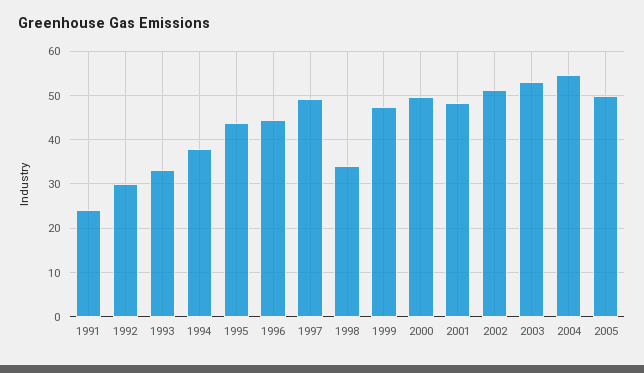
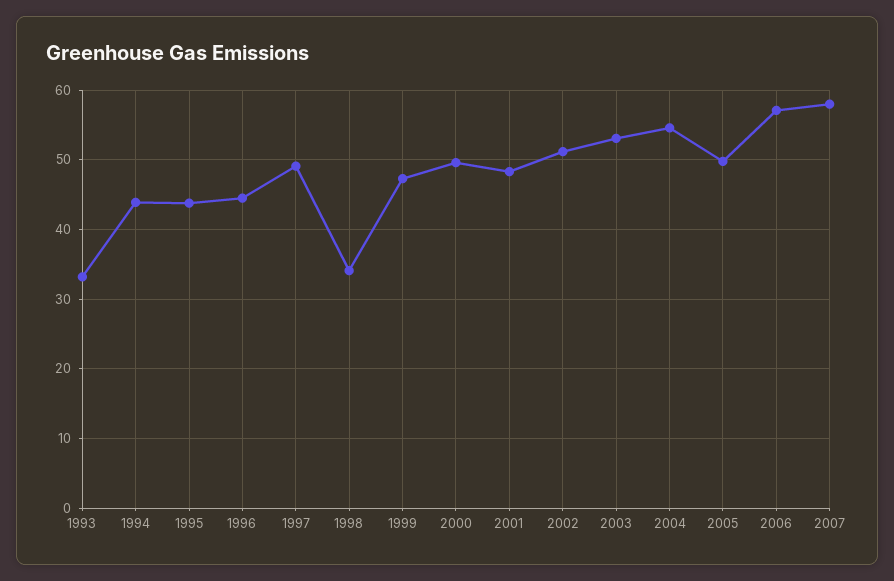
1991: 24 -> none
1992: 30 -> none
1994: 38 -> 44
2006: none -> 57
2007: none -> 58

